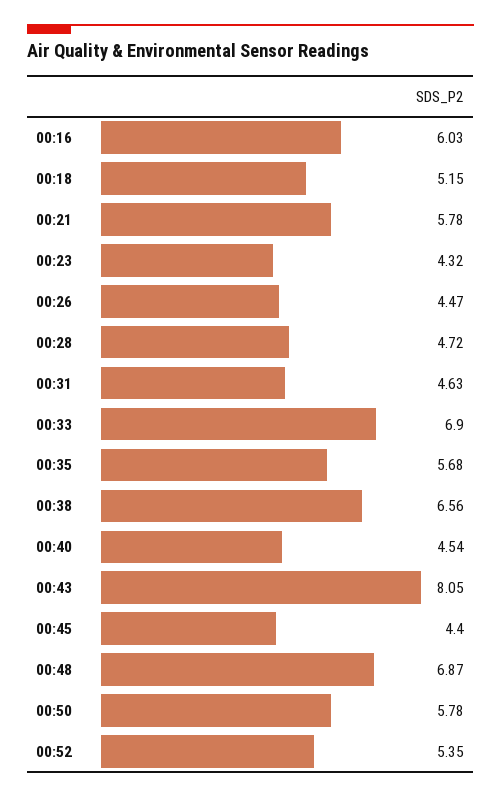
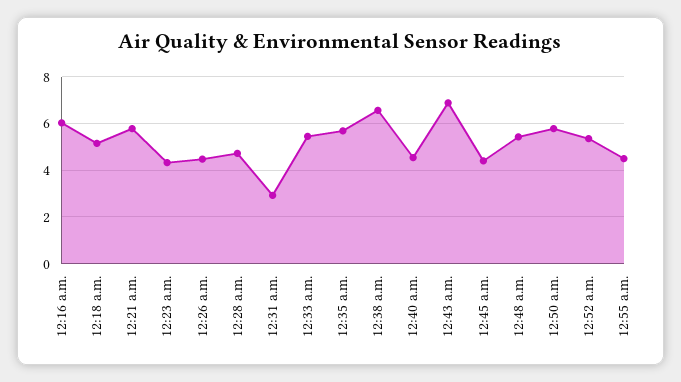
00:31: 4.63 -> 3
00:33: 6.9 -> 5.5
00:43: 8.05 -> 7
00:48: 6.87 -> 5.5
12:55 a.m.: none -> 4.5

